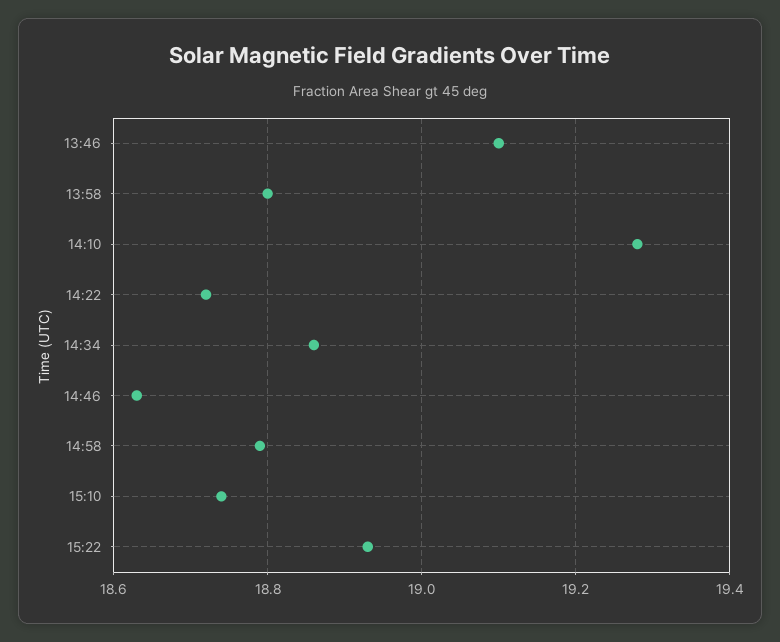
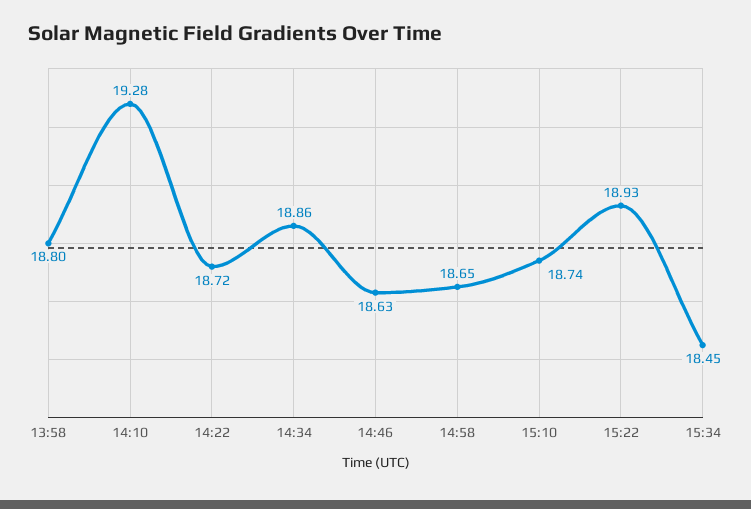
13:46: 19.1 -> none
14:58: 18.8 -> 18.65
15:34: none -> 18.45

